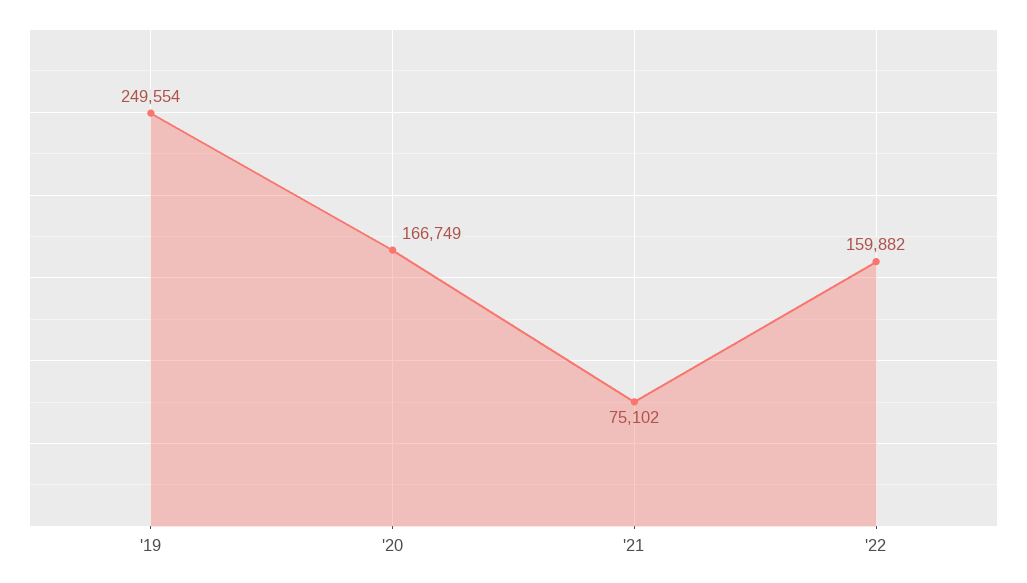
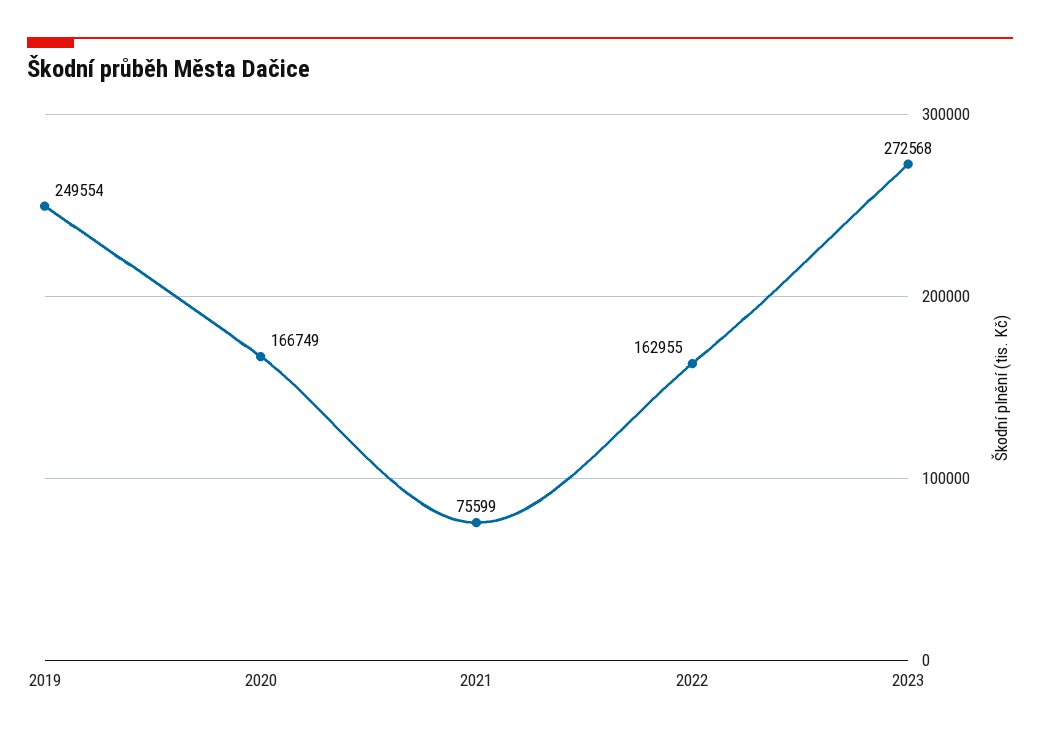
'21: 75102 -> 75599
'22: 159882 -> 162955
2023: none -> 272568

